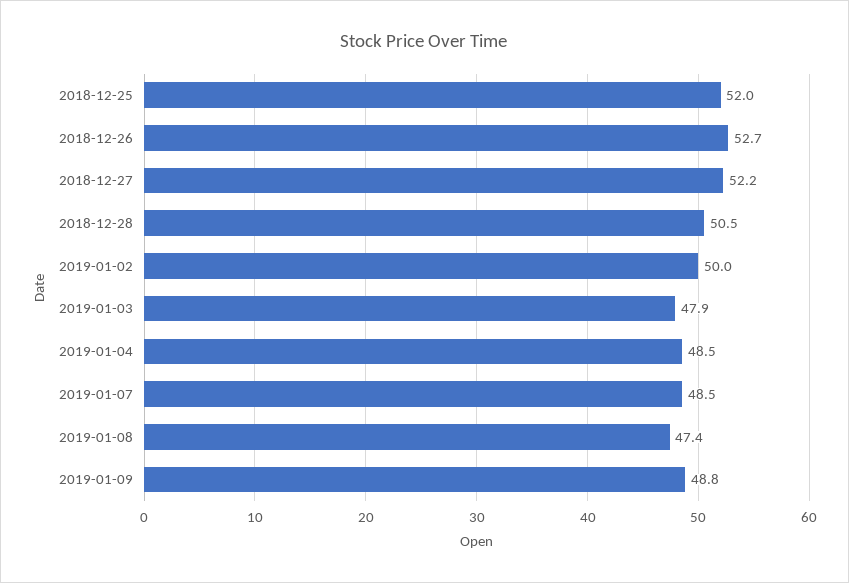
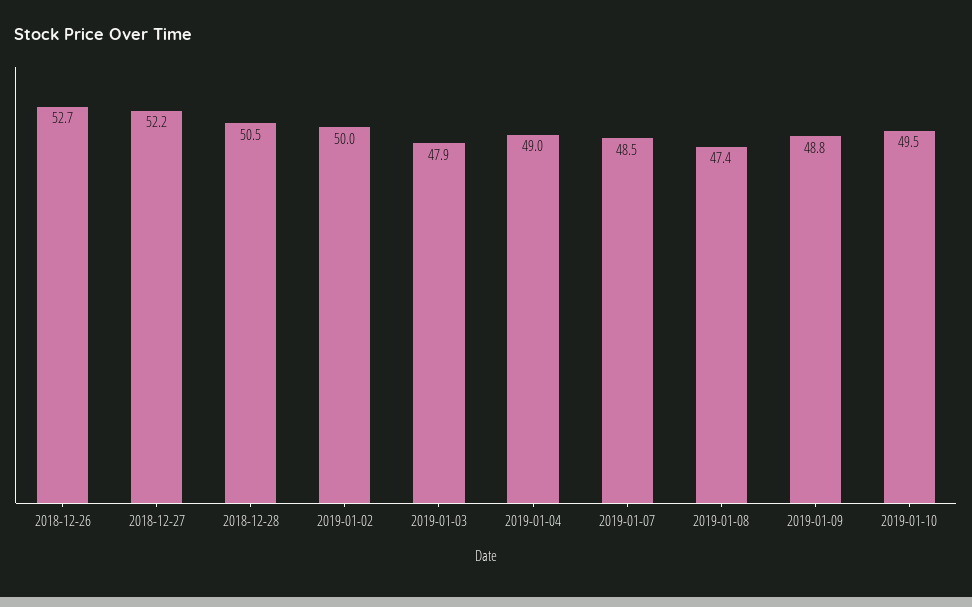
2018-12-25: 52 -> none
2019-01-04: 48.5 -> 49
2019-01-10: none -> 49.5

